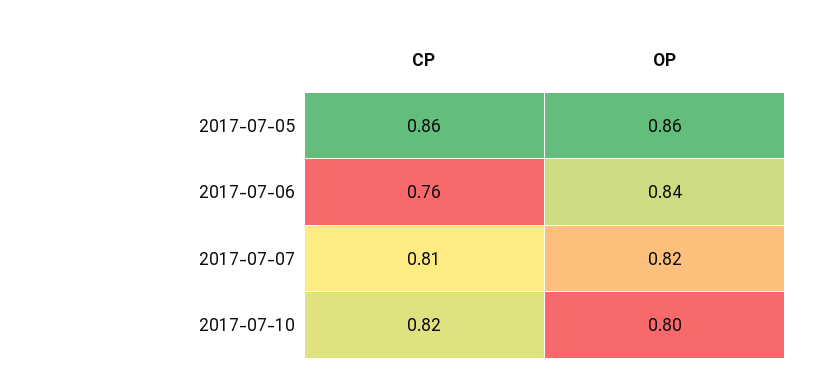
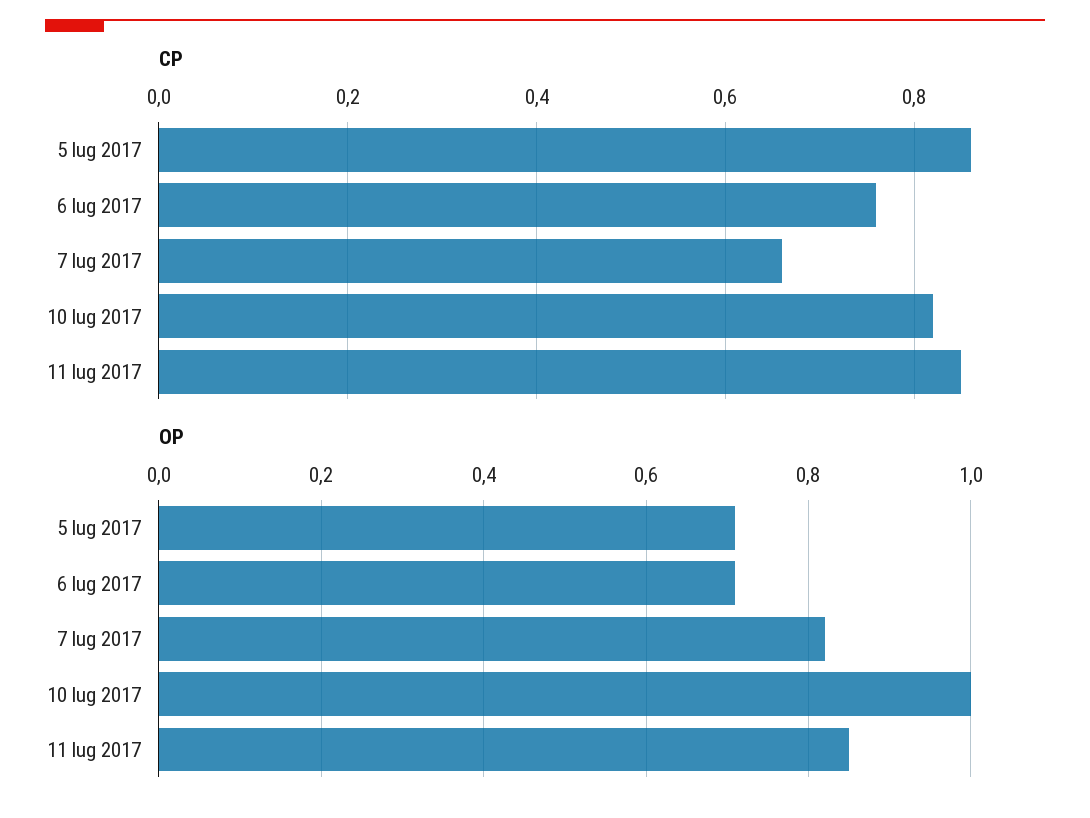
OP, 2017-07-05: 0.86 -> 0.7
OP, 2017-07-06: 0.84 -> 0.7
CP, 2017-07-07: 0.81 -> 0.65
OP, 2017-07-10: 0.8 -> 1
CP, 11 lug 2017: none -> 0.85
OP, 11 lug 2017: none -> 0.85

